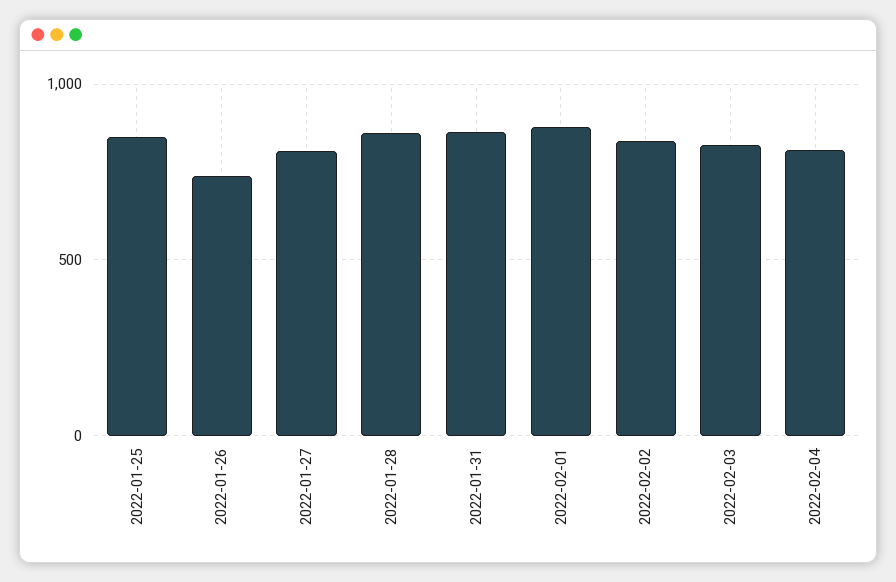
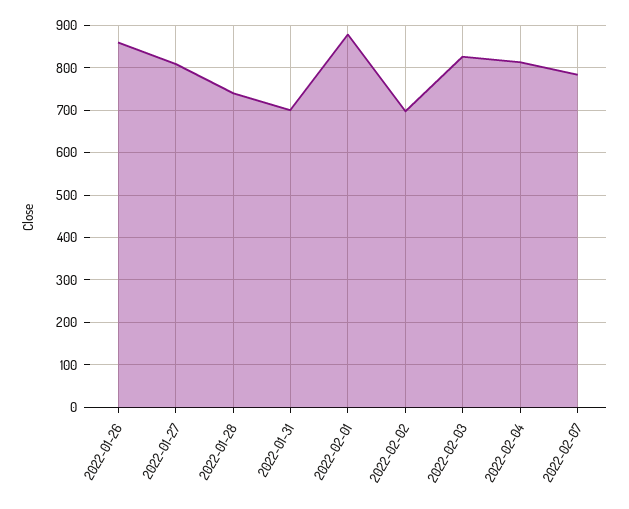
2022-01-25: 850 -> none
2022-01-26: 750 -> 860
2022-01-28: 850 -> 740
2022-01-31: 850 -> 700
2022-02-02: 850 -> 700
2022-02-07: none -> 780

